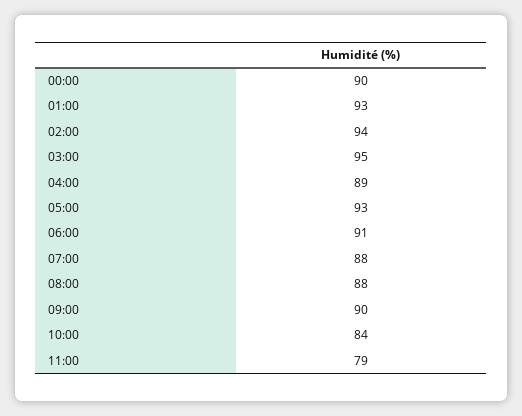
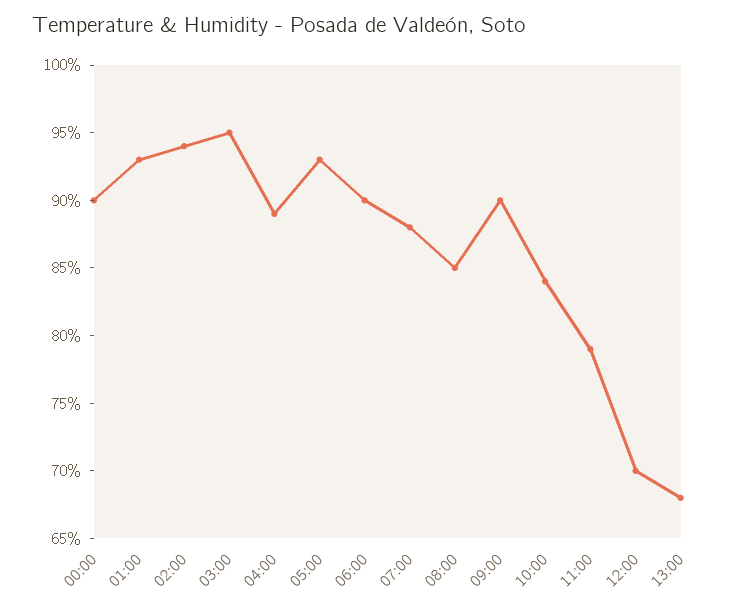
06:00: 91 -> 90
08:00: 88 -> 85
12:00: none -> 70
13:00: none -> 68

